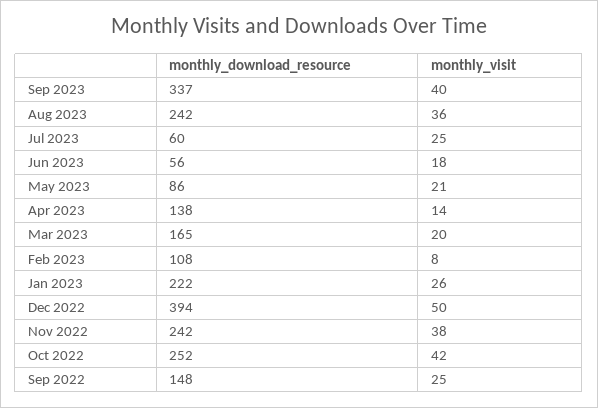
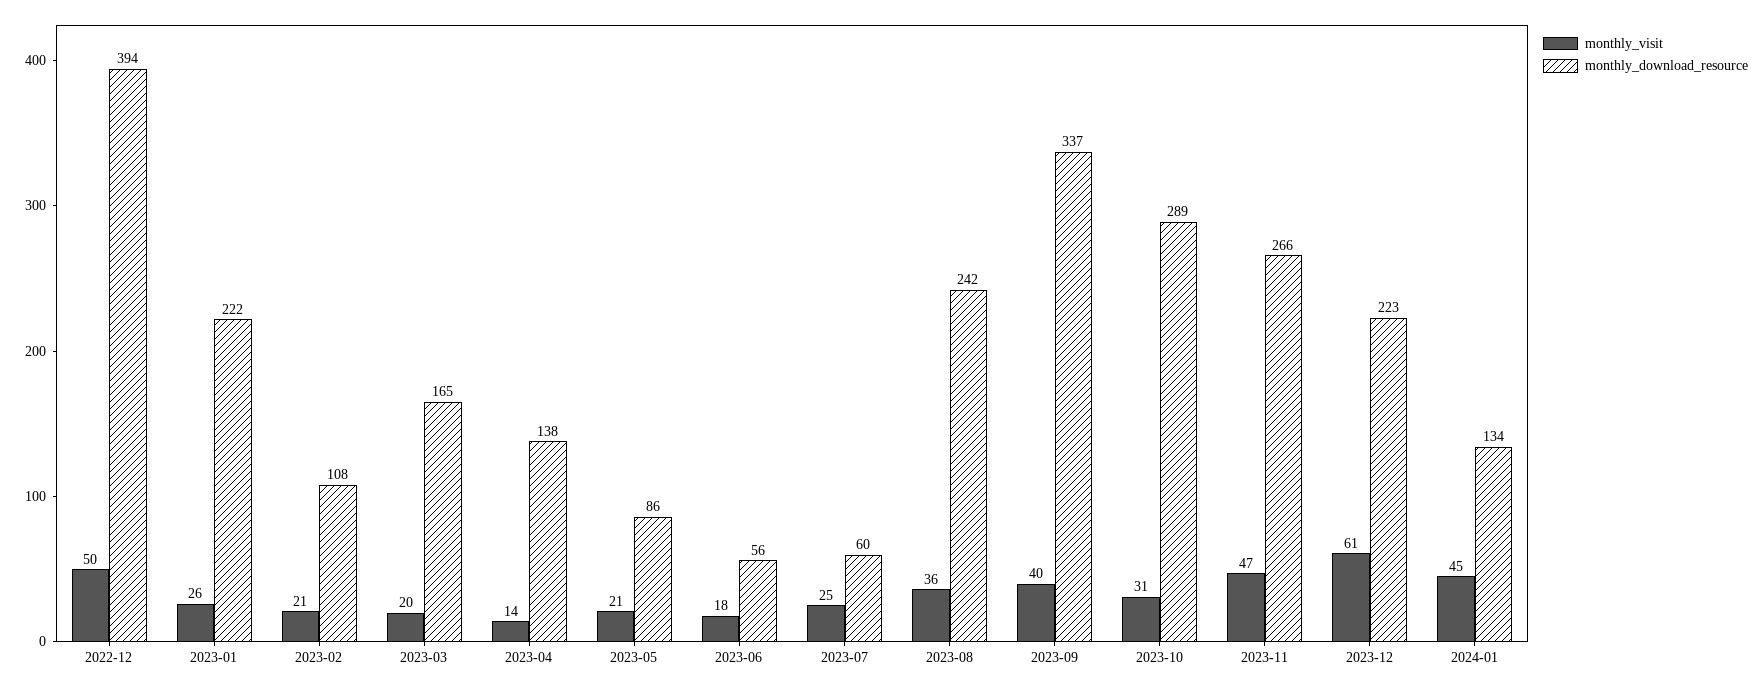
monthly_visit, Feb 2023: 8 -> 21
monthly_download_resource, Nov 2022: 242 -> none
monthly_visit, Nov 2022: 38 -> none
monthly_download_resource, Oct 2022: 252 -> none
monthly_visit, Oct 2022: 42 -> none
monthly_download_resource, Sep 2022: 148 -> none
monthly_visit, Sep 2022: 25 -> none
monthly_visit, 2023-10: none -> 31
monthly_download_resource, 2023-10: none -> 289
monthly_visit, 2023-11: none -> 47
monthly_download_resource, 2023-11: none -> 266
monthly_visit, 2023-12: none -> 61
monthly_download_resource, 2023-12: none -> 223
monthly_visit, 2024-01: none -> 45
monthly_download_resource, 2024-01: none -> 134

